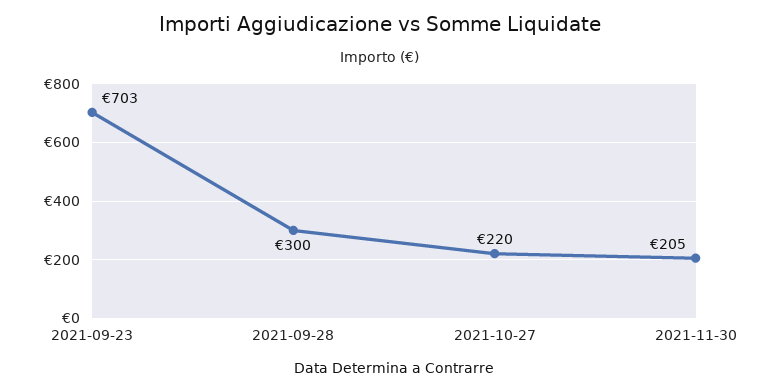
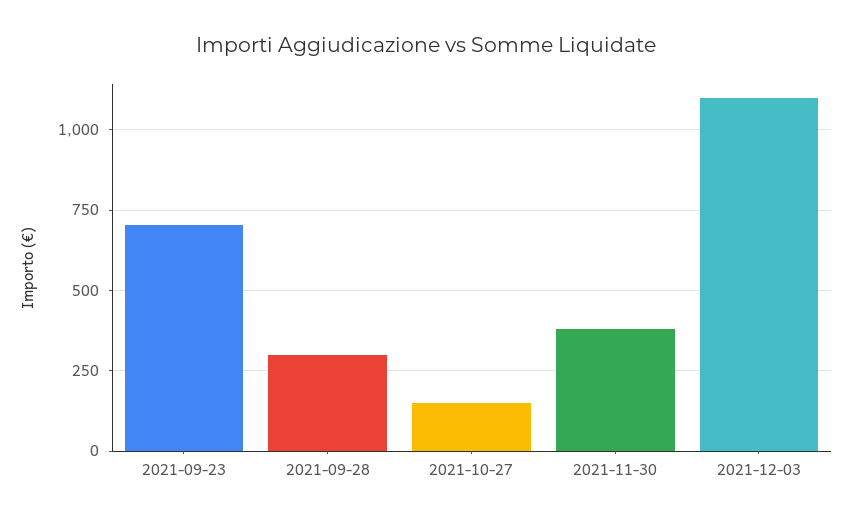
2021-10-27: 220 -> 150
2021-11-30: 205 -> 375
2021-12-03: none -> 1100

